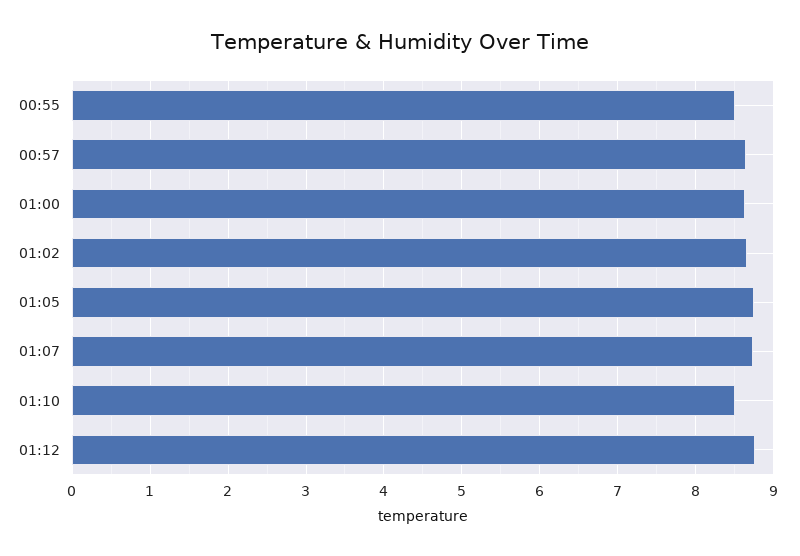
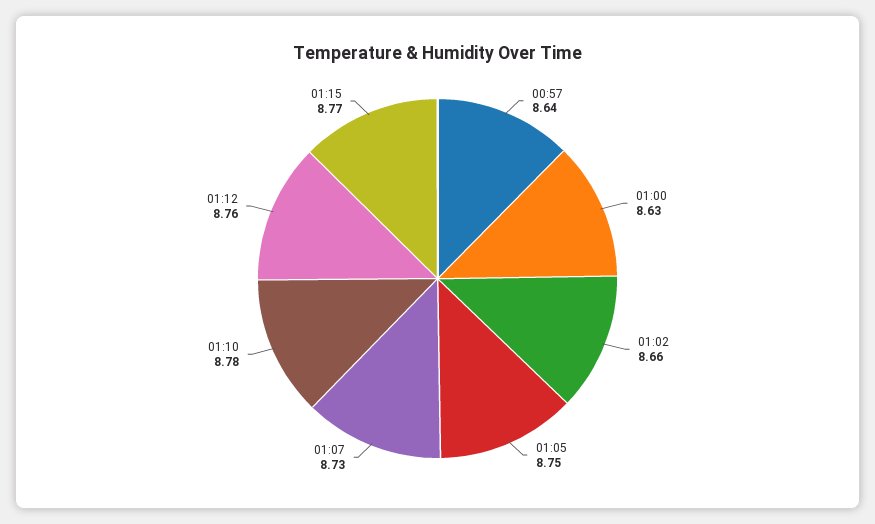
00:55: 8.5 -> none
01:10: 8.5 -> 8.78
01:15: none -> 8.77

